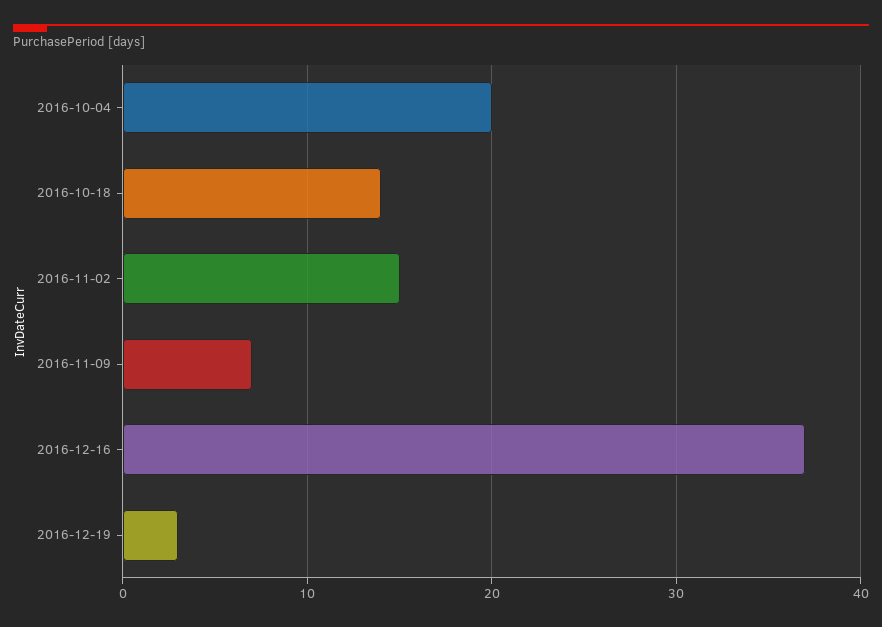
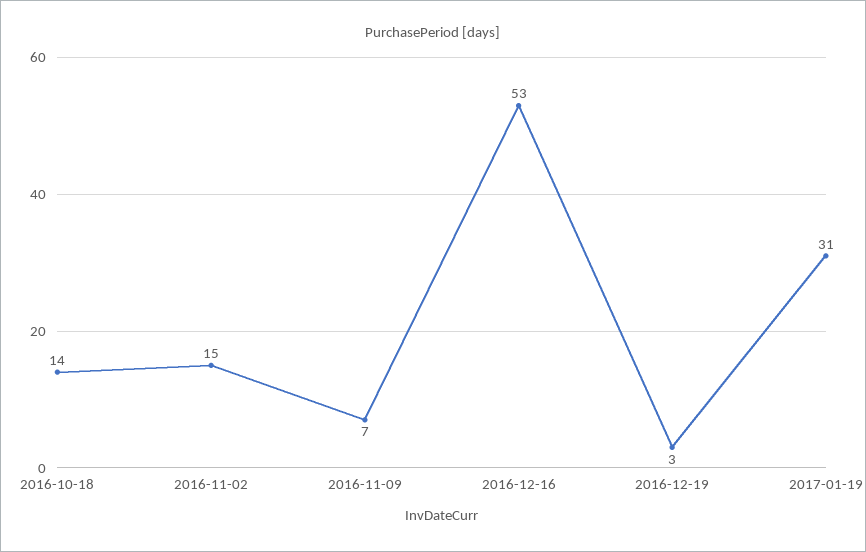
2016-10-04: 20 -> none
2016-12-16: 37 -> 53
2017-01-19: none -> 31

